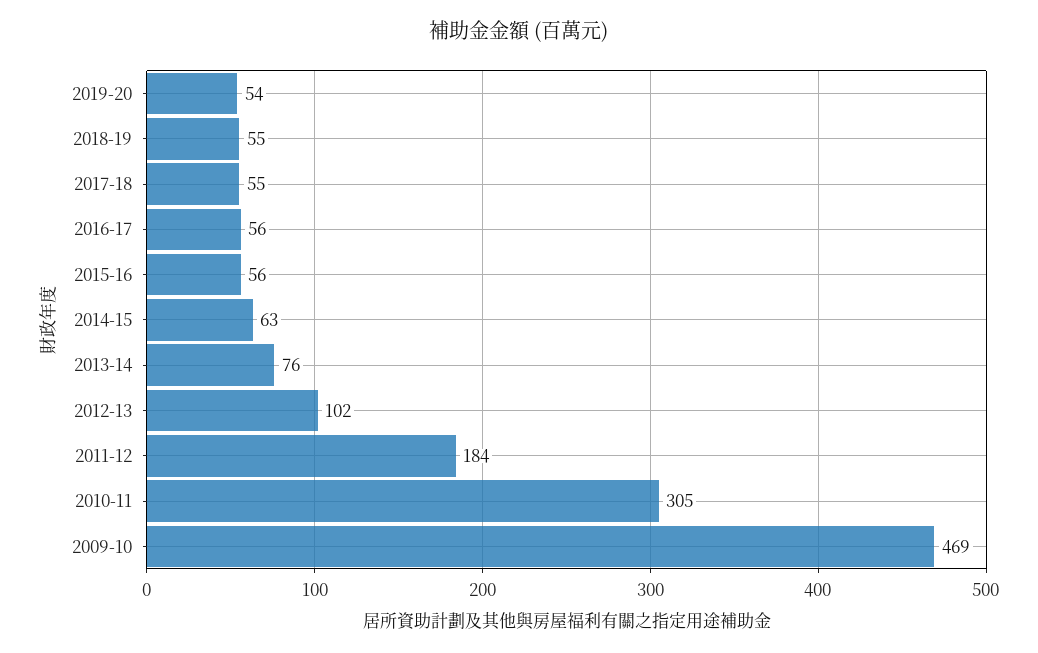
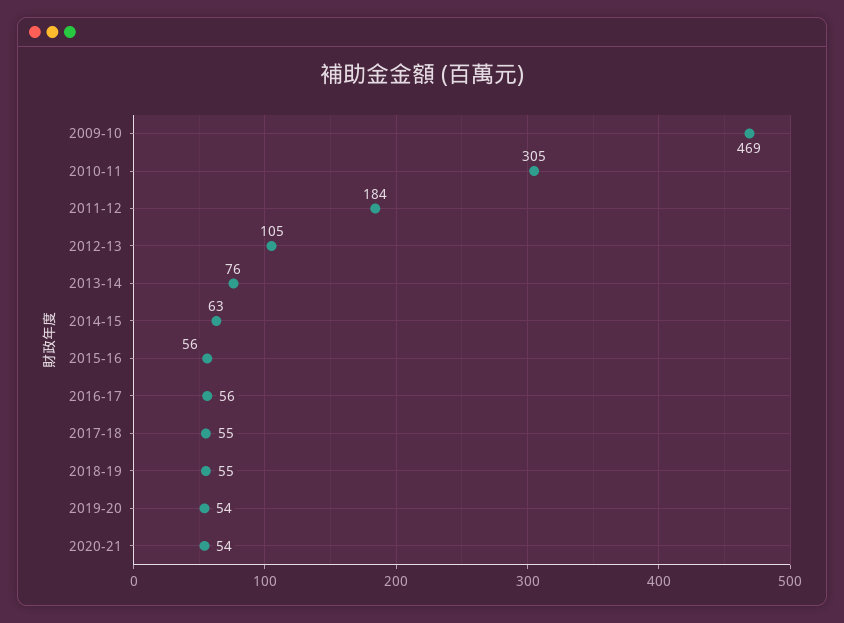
2012-13: 102 -> 105
2020-21: none -> 54

